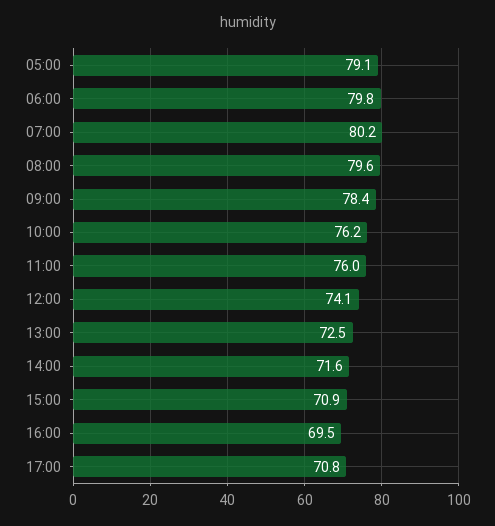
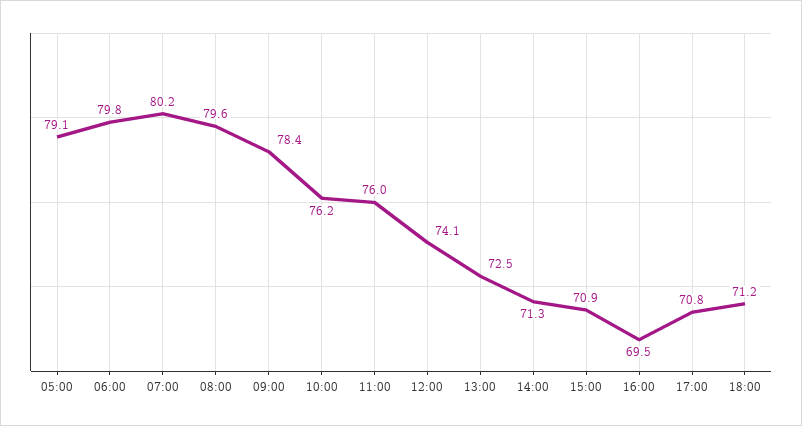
14:00: 71.6 -> 71.3
18:00: none -> 71.2

